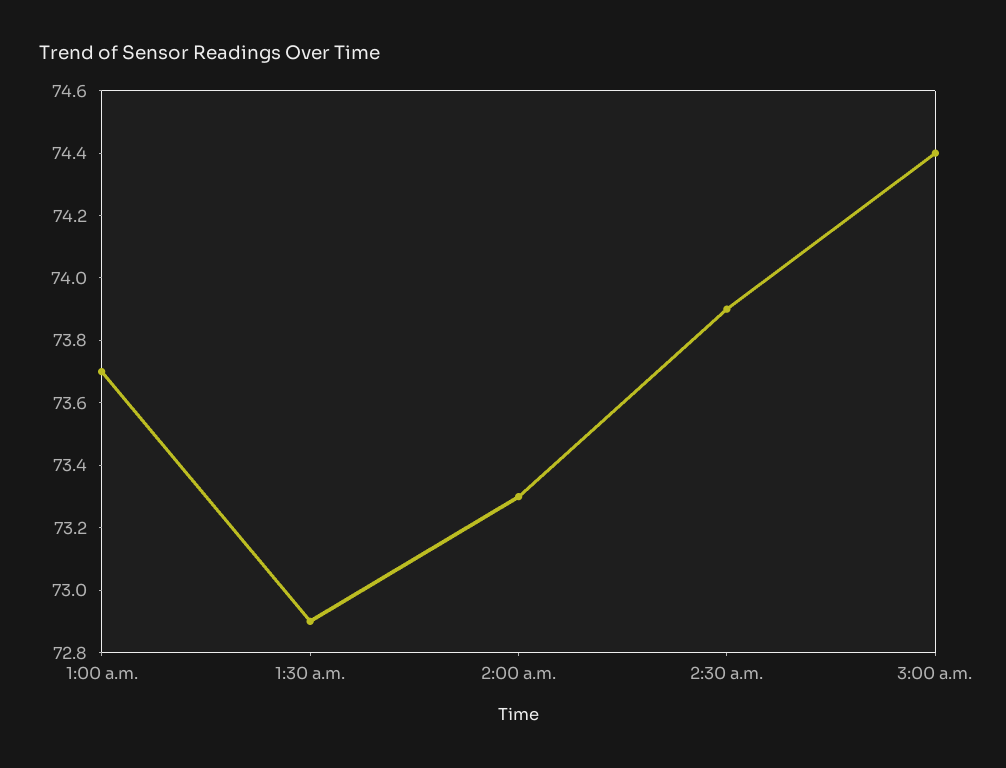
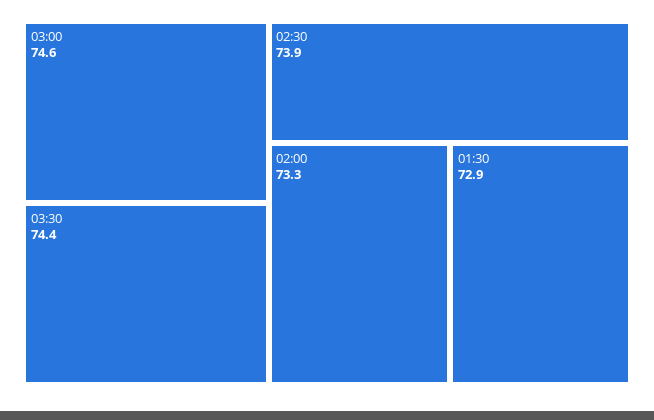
1:00 a.m.: 73.7 -> none
3:00 a.m.: 74.4 -> 74.6
03:30: none -> 74.4

